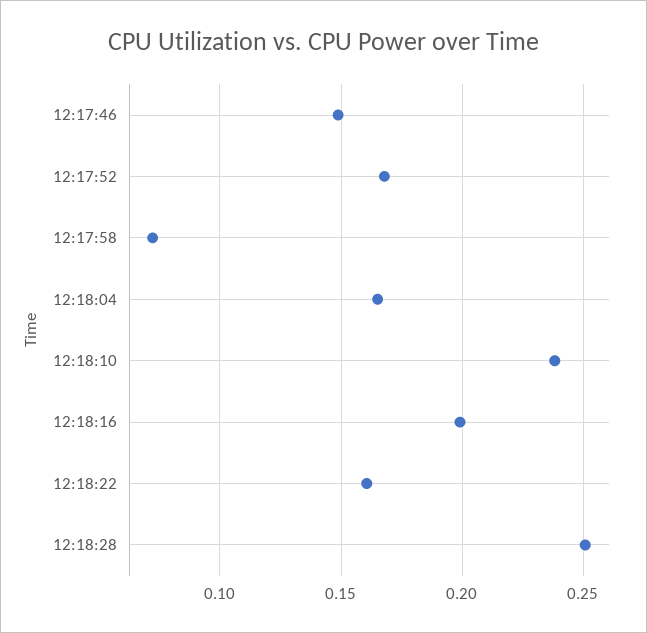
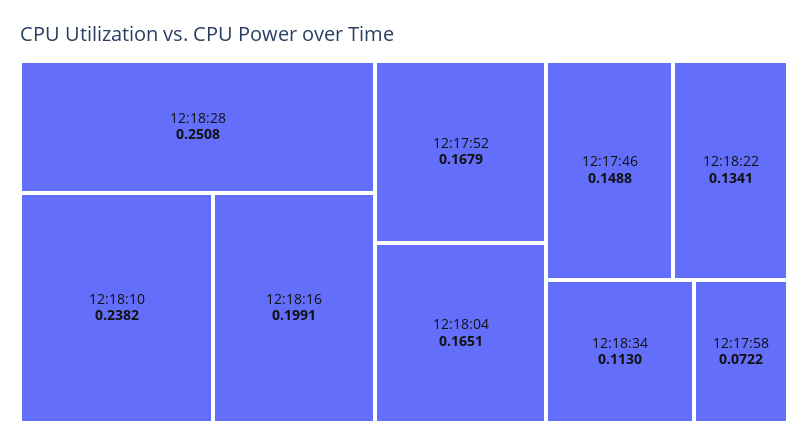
12:18:22: 0.16 -> 0.1341
12:18:34: none -> 0.113

